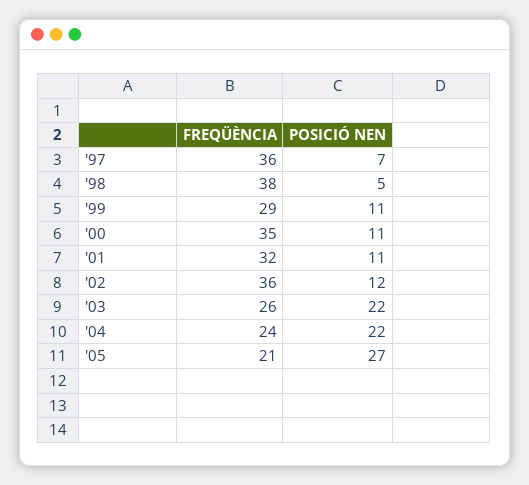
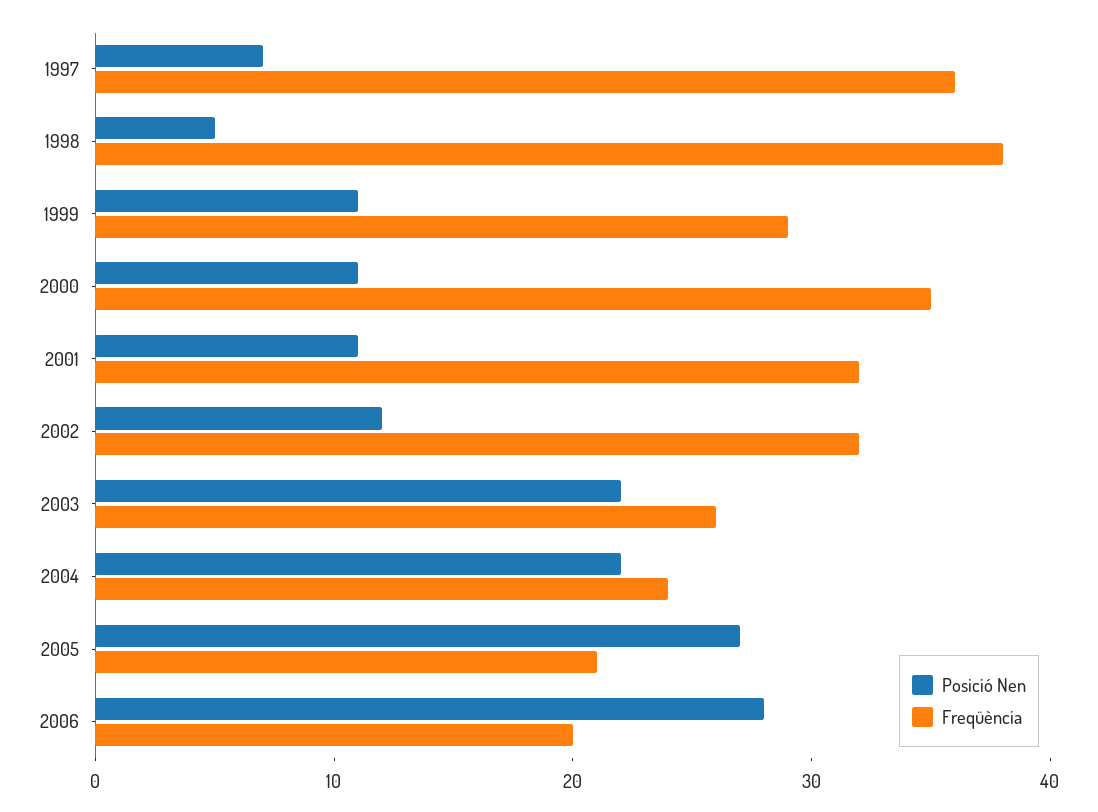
FREQÜÈNCIA, '02: 36 -> 32
POSICIÓ NEN, 2006: none -> 28
FREQÜÈNCIA, 2006: none -> 20

